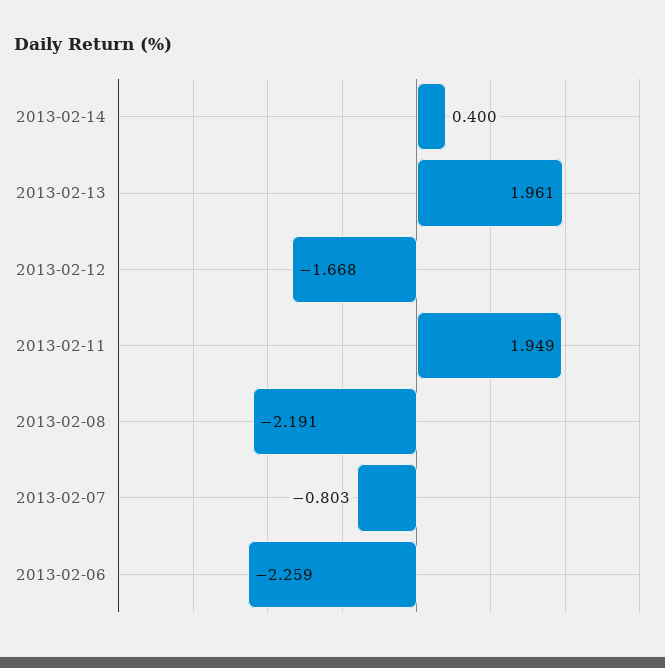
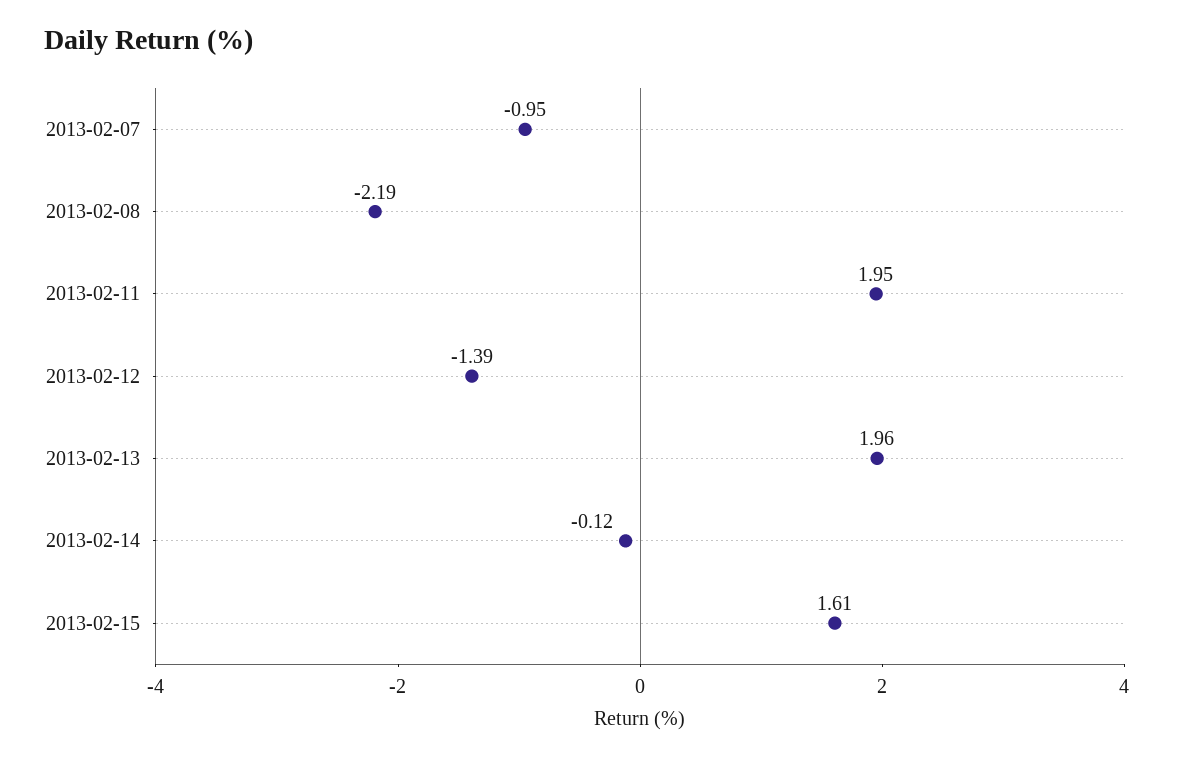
2013-02-14: 0.4 -> -0.12
2013-02-12: -1.668 -> -1.39
2013-02-07: -0.803 -> -0.95
2013-02-06: -2.259 -> none
2013-02-15: none -> 1.61

